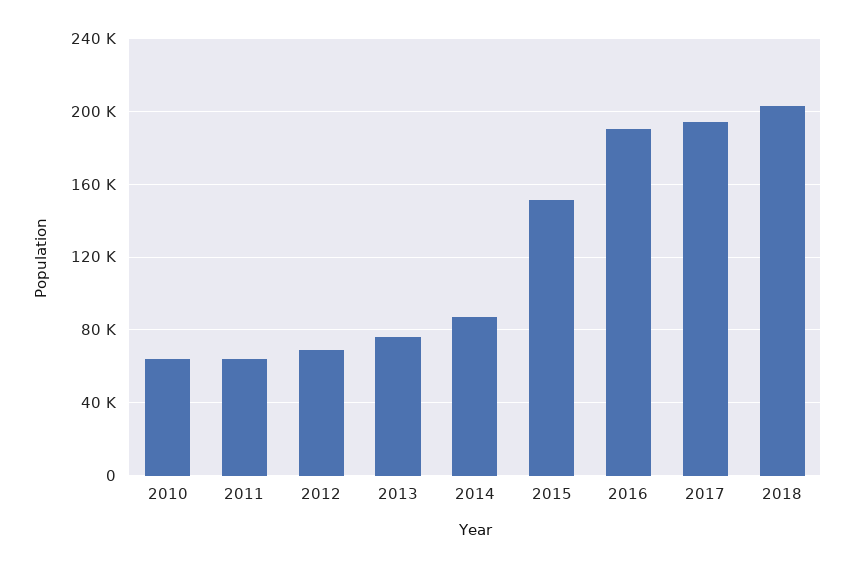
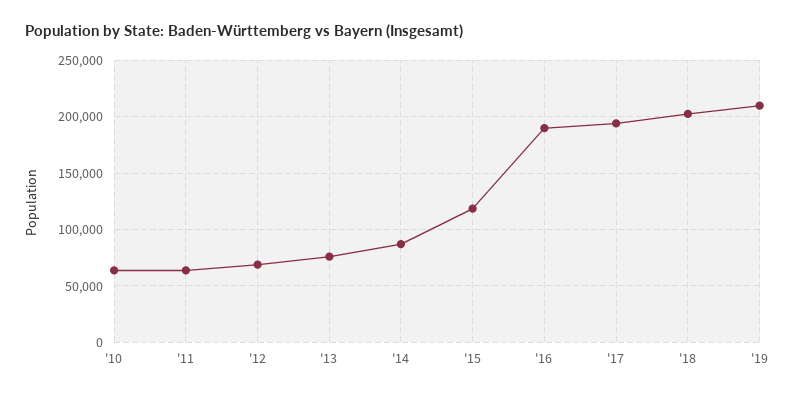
2015: 150000 -> 120000
'19: none -> 210000

